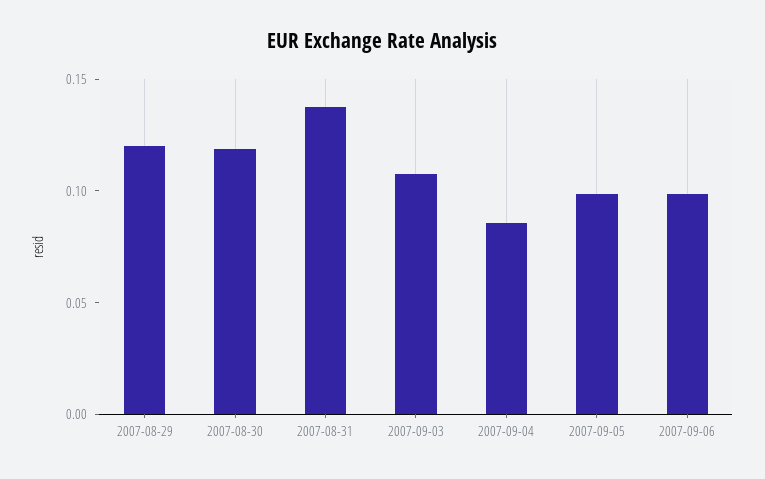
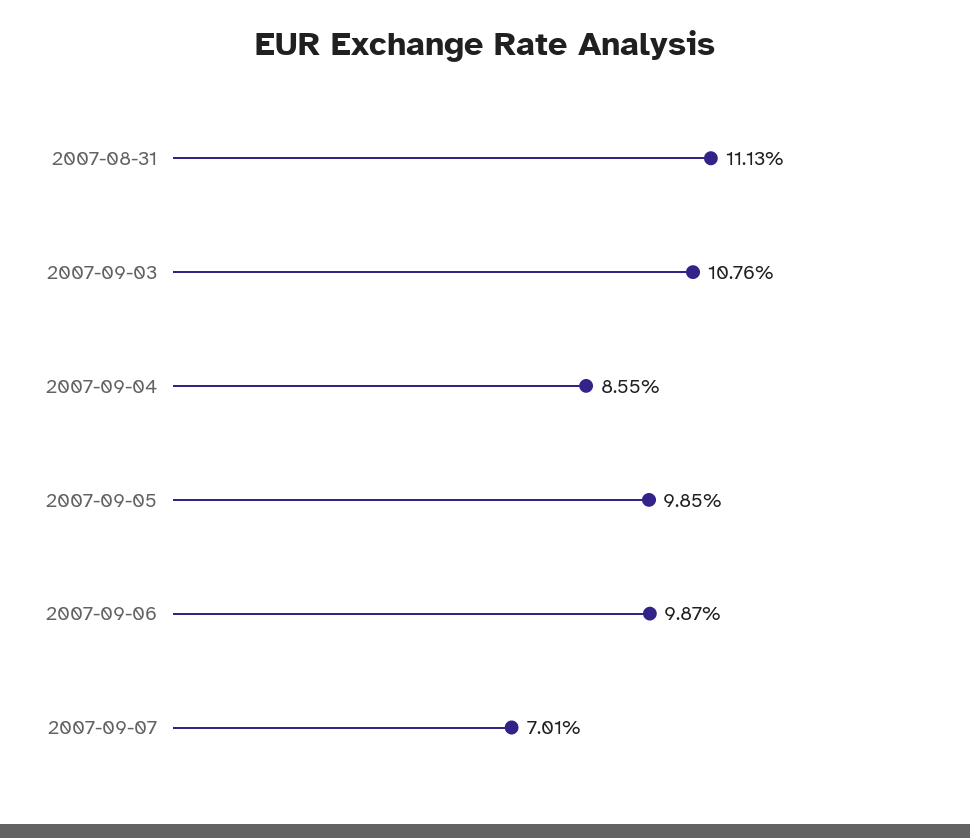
2007-08-29: 0.12 -> none
2007-08-30: 0.12 -> none
2007-08-31: 0.14 -> 0.1113
2007-09-07: none -> 0.0701

